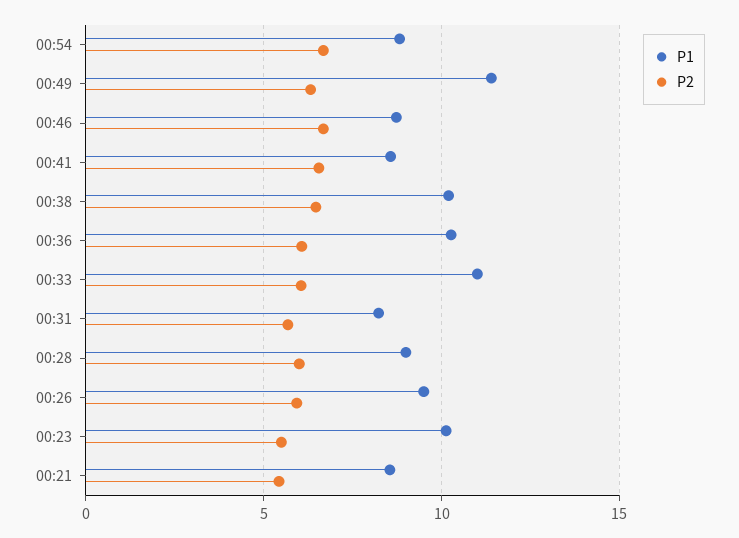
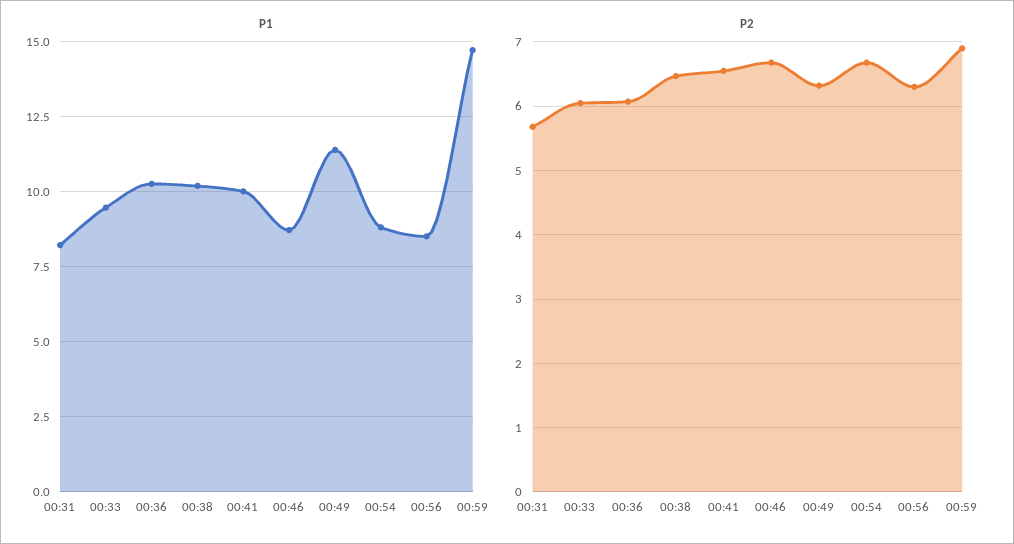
P1, 00:41: 8.5 -> 10
P1, 00:33: 11 -> 9.5
P1, 00:28: 9 -> none
P2, 00:28: 6 -> none
P1, 00:26: 9.5 -> none
P2, 00:26: 6 -> none
P1, 00:23: 10 -> none
P2, 00:23: 5.5 -> none
P1, 00:21: 8.5 -> none
P2, 00:21: 5.5 -> none
P1, 00:56: none -> 8.5
P1, 00:59: none -> 14.75
P2, 00:56: none -> 6.3
P2, 00:59: none -> 6.9

